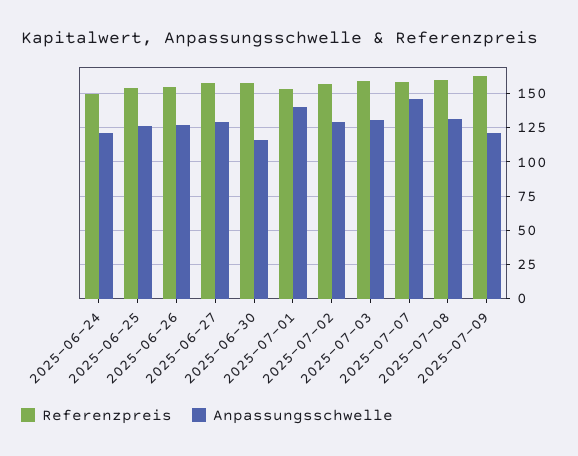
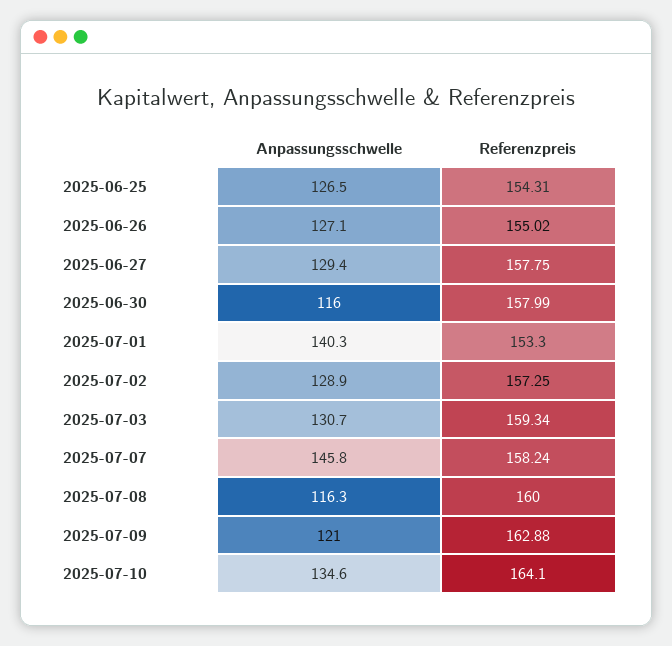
Referenzpreis, 2025-06-24: 150 -> none
Anpassungsschwelle, 2025-06-24: 120 -> none
Anpassungsschwelle, 2025-07-08: 130 -> 116.3
Anpassungsschwelle, 2025-07-10: none -> 134.6
Referenzpreis, 2025-07-10: none -> 164.1

